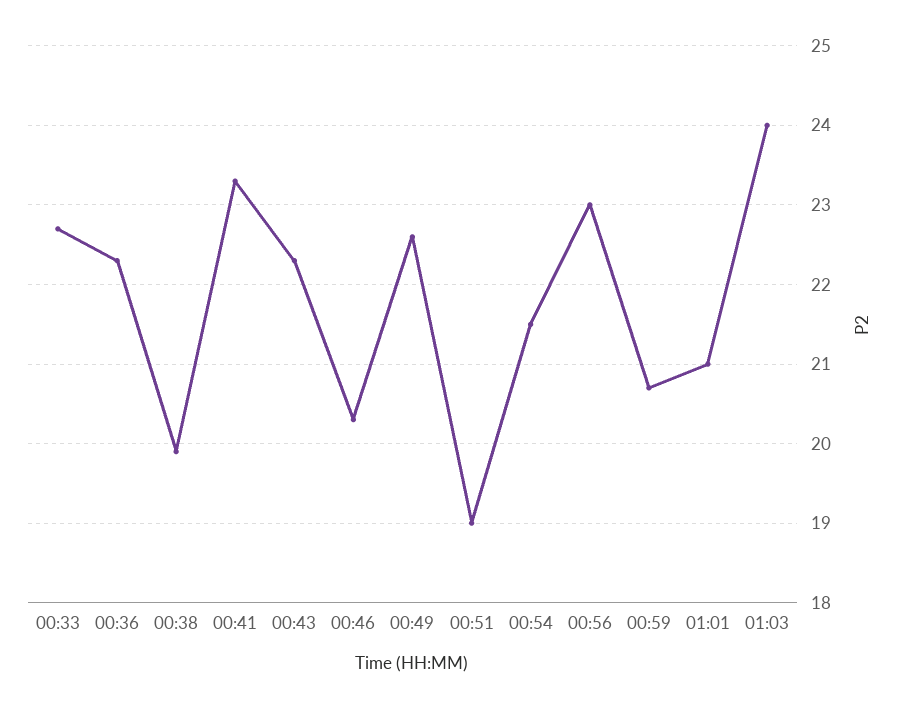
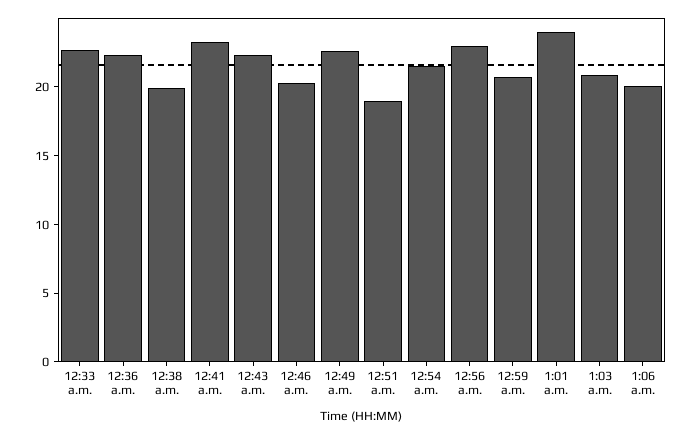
01:01: 21 -> 24
01:03: 24 -> 21
1:06 a.m.: none -> 20

